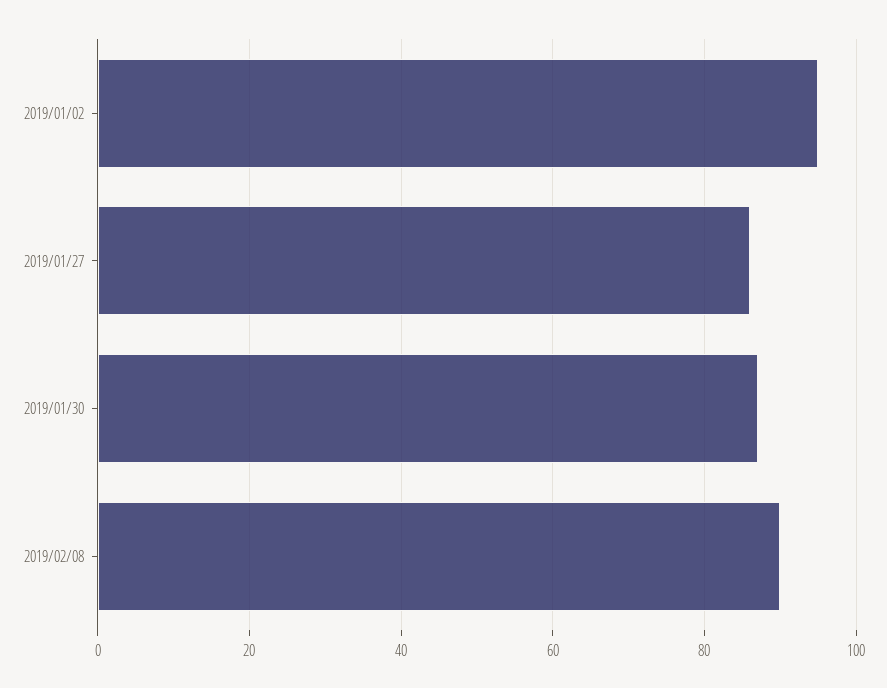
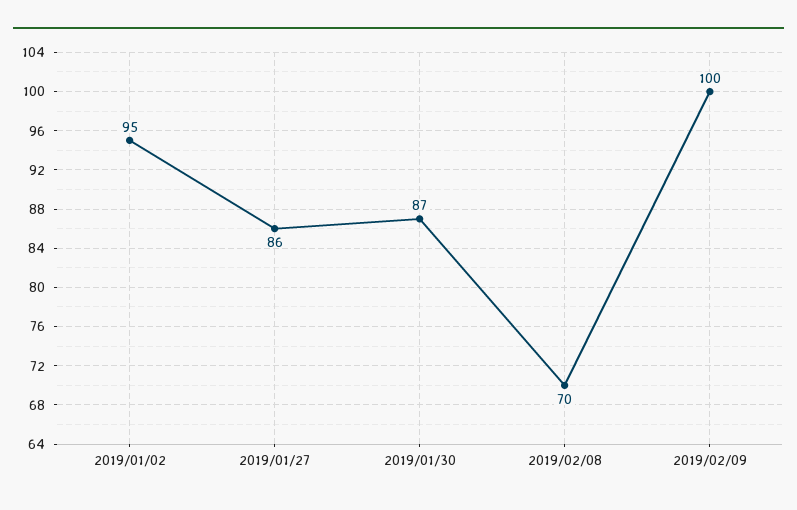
2019/02/08: 90 -> 70
2019/02/09: none -> 100

